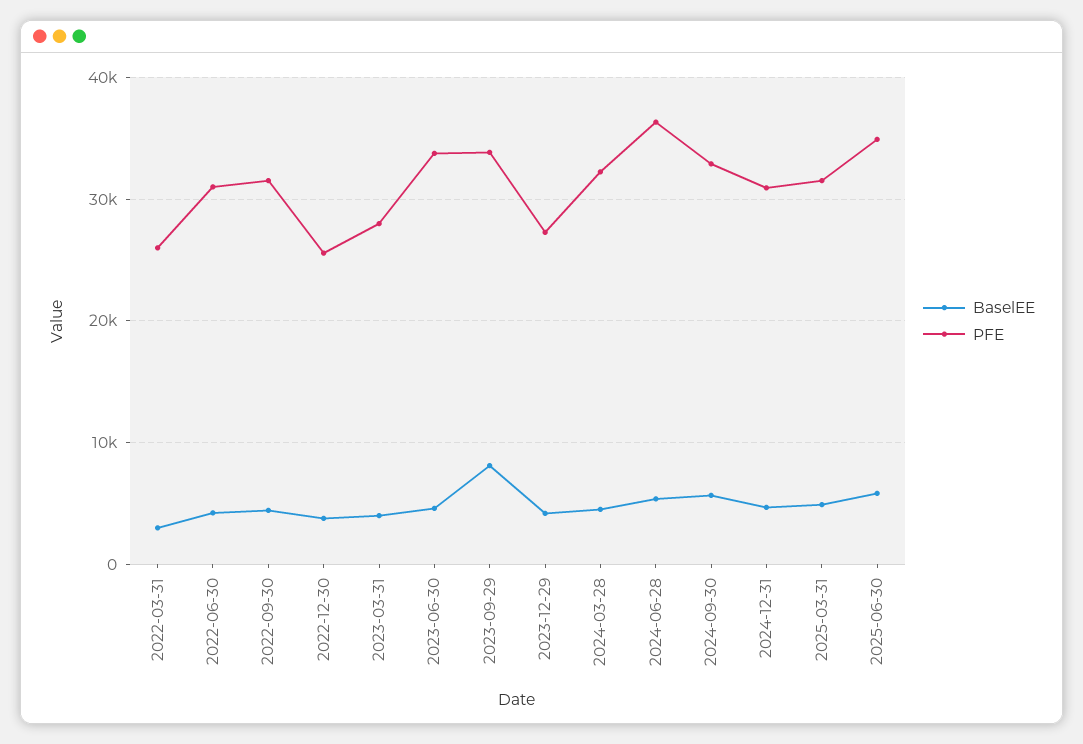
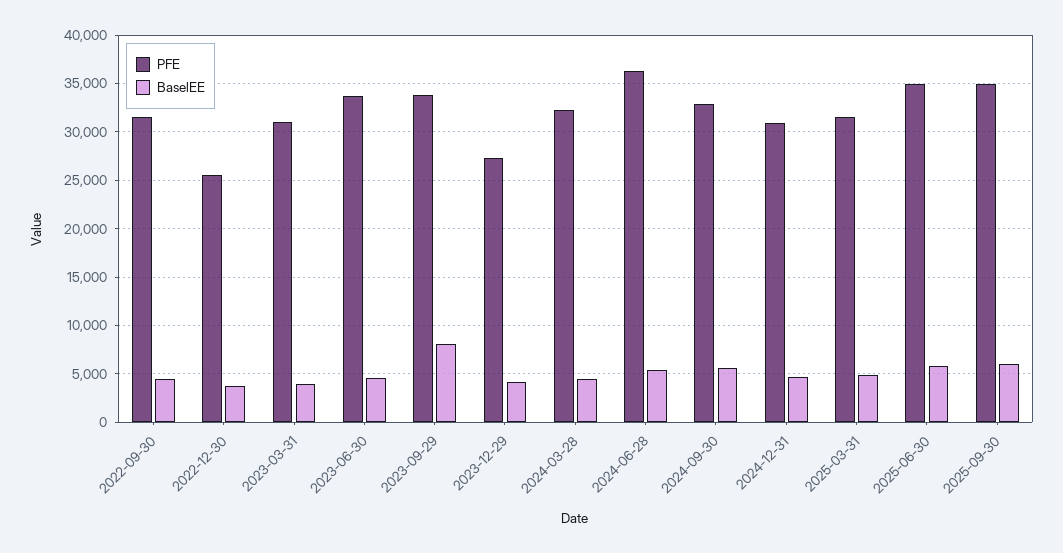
BaselEE, 2022-03-31: 3000 -> none
PFE, 2022-03-31: 26000 -> none
BaselEE, 2022-06-30: 4000 -> none
PFE, 2022-06-30: 31000 -> none
PFE, 2023-03-31: 28000 -> 31000
PFE, 2025-09-30: none -> 35000
BaselEE, 2025-09-30: none -> 6000

